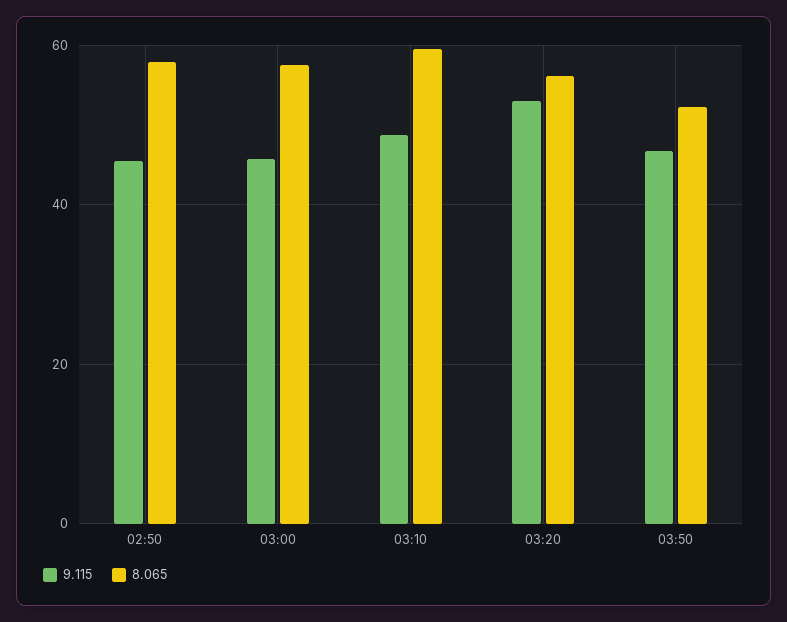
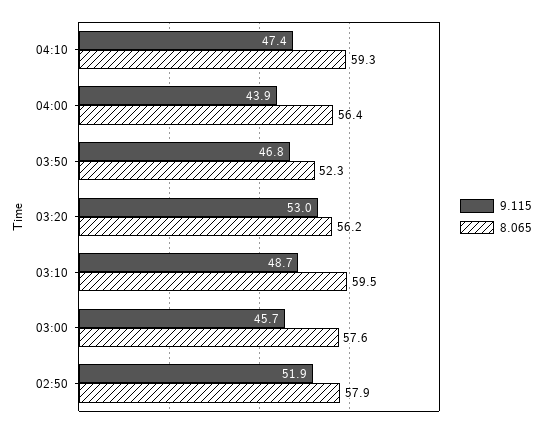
9.115, 02:50: 46 -> 51.9
9.115, 04:10: none -> 47.4
8.065, 04:10: none -> 59.3
9.115, 04:00: none -> 43.9
8.065, 04:00: none -> 56.4

